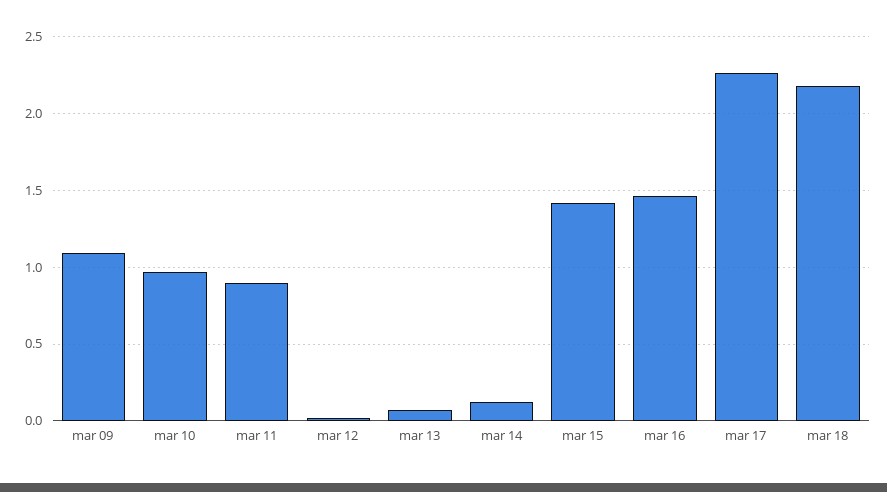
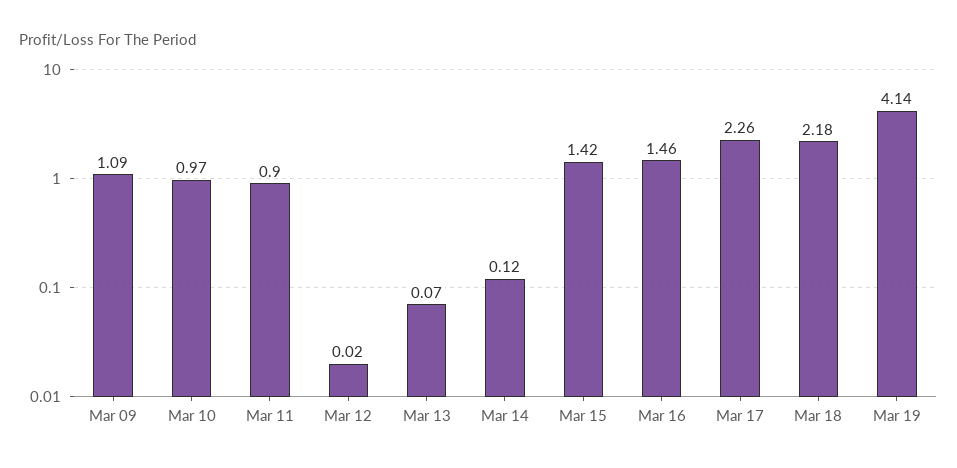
Mar 19: none -> 4.14

